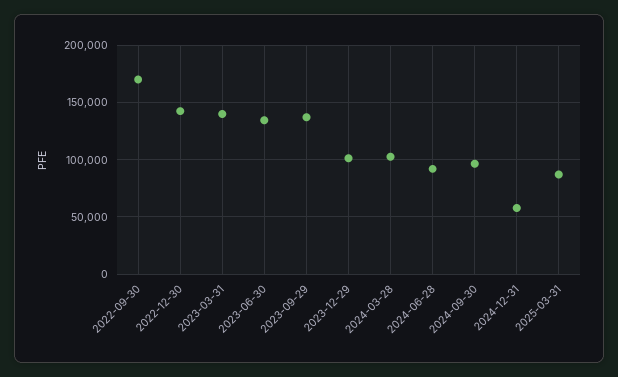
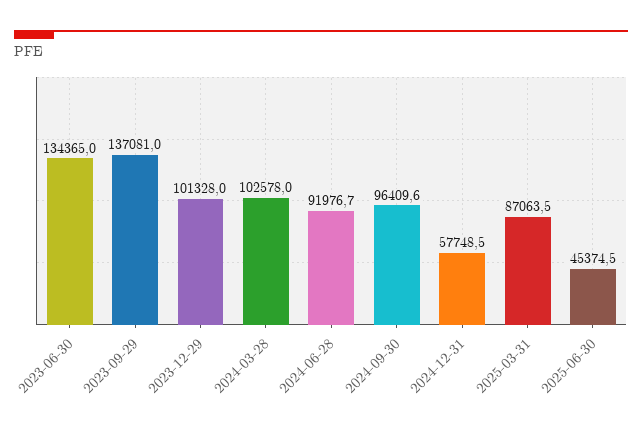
2022-09-30: 170000 -> none
2022-12-30: 140000 -> none
2023-03-31: 140000 -> none
2025-06-30: none -> 45374.5

